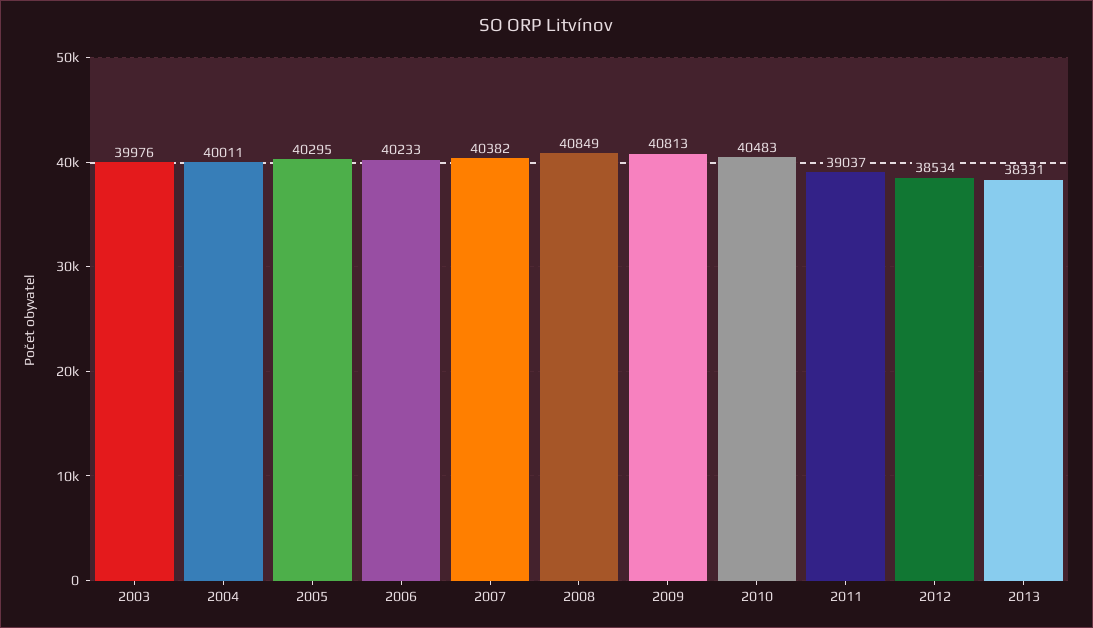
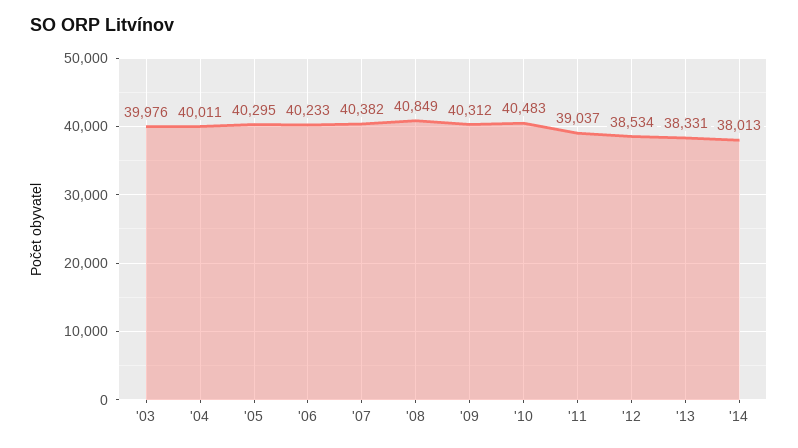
2009: 40813 -> 40312
'14: none -> 38013

